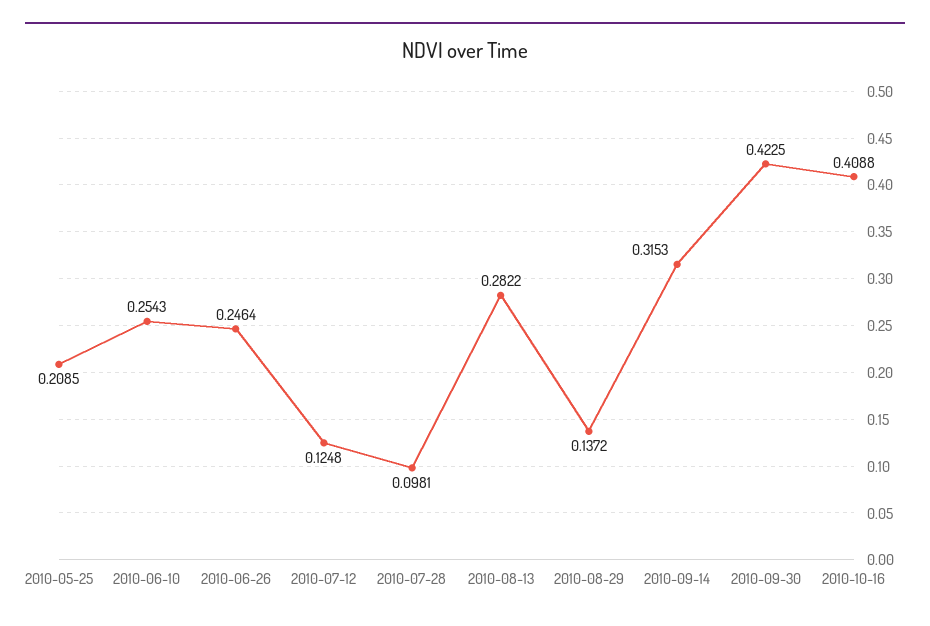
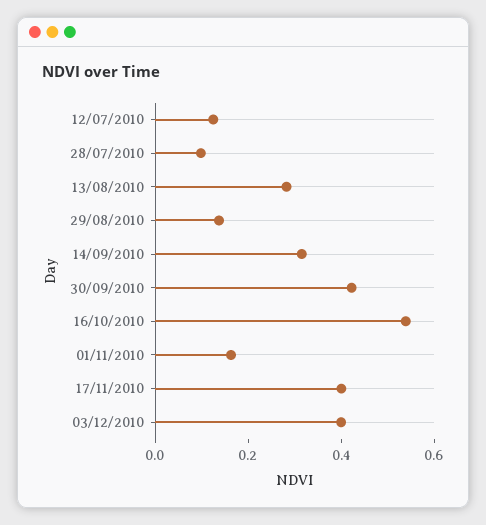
2010-05-25: 0.2085 -> none
2010-06-10: 0.2543 -> none
2010-06-26: 0.2464 -> none
2010-10-16: 0.4088 -> 0.55
01/11/2010: none -> 0.15
17/11/2010: none -> 0.4
03/12/2010: none -> 0.4

